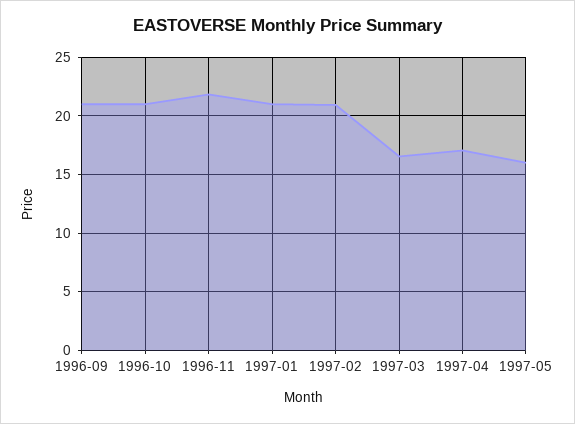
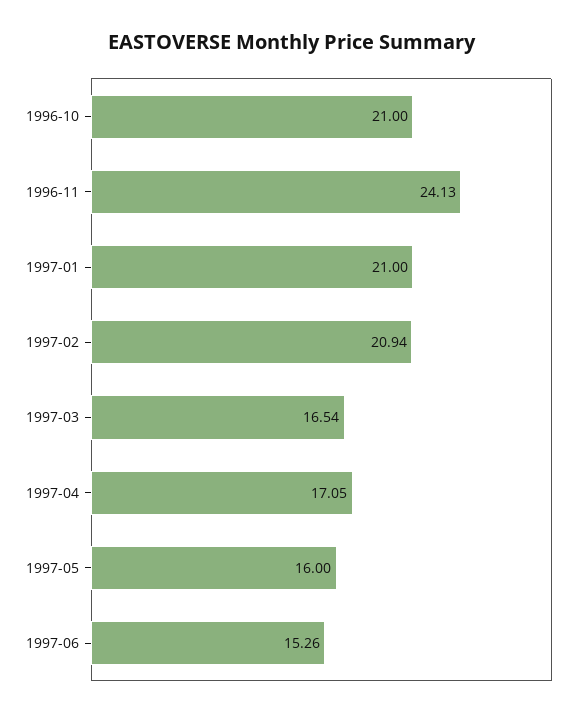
1996-09: 21 -> none
1996-11: 22 -> 24.13
1997-06: none -> 15.26

